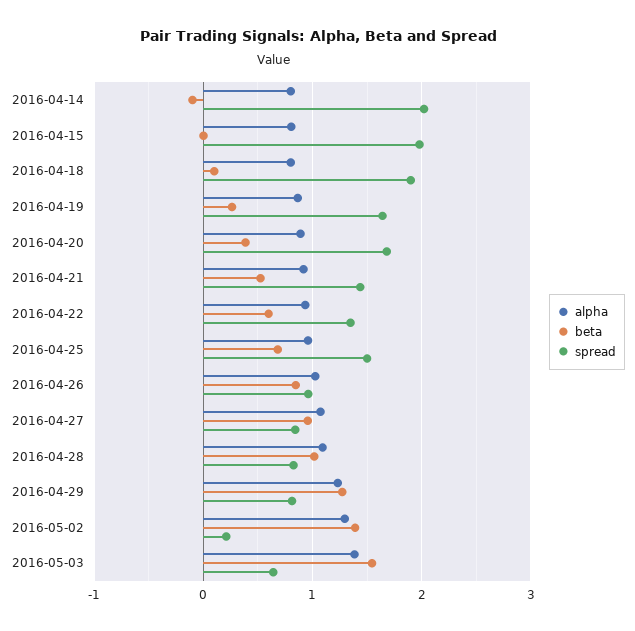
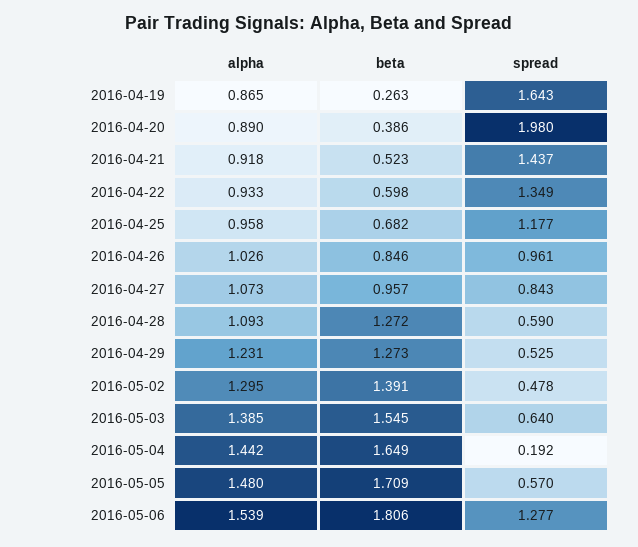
alpha, 2016-04-14: 0.8 -> none
beta, 2016-04-14: -0.1 -> none
spread, 2016-04-14: 2 -> none
alpha, 2016-04-15: 0.8 -> none
beta, 2016-04-15: 0 -> none
spread, 2016-04-15: 2 -> none
alpha, 2016-04-18: 0.8 -> none
beta, 2016-04-18: 0.1 -> none
spread, 2016-04-18: 1.9 -> none
spread, 2016-04-20: 1.7 -> 1.98
spread, 2016-04-25: 1.5 -> 1.177
beta, 2016-04-28: 1 -> 1.272
spread, 2016-04-28: 0.8 -> 0.59
spread, 2016-04-29: 0.8 -> 0.525
spread, 2016-05-02: 0.2 -> 0.478
alpha, 2016-05-04: none -> 1.442
beta, 2016-05-04: none -> 1.649
spread, 2016-05-04: none -> 0.192
alpha, 2016-05-05: none -> 1.48
beta, 2016-05-05: none -> 1.709
spread, 2016-05-05: none -> 0.57
alpha, 2016-05-06: none -> 1.539
beta, 2016-05-06: none -> 1.806
spread, 2016-05-06: none -> 1.277

